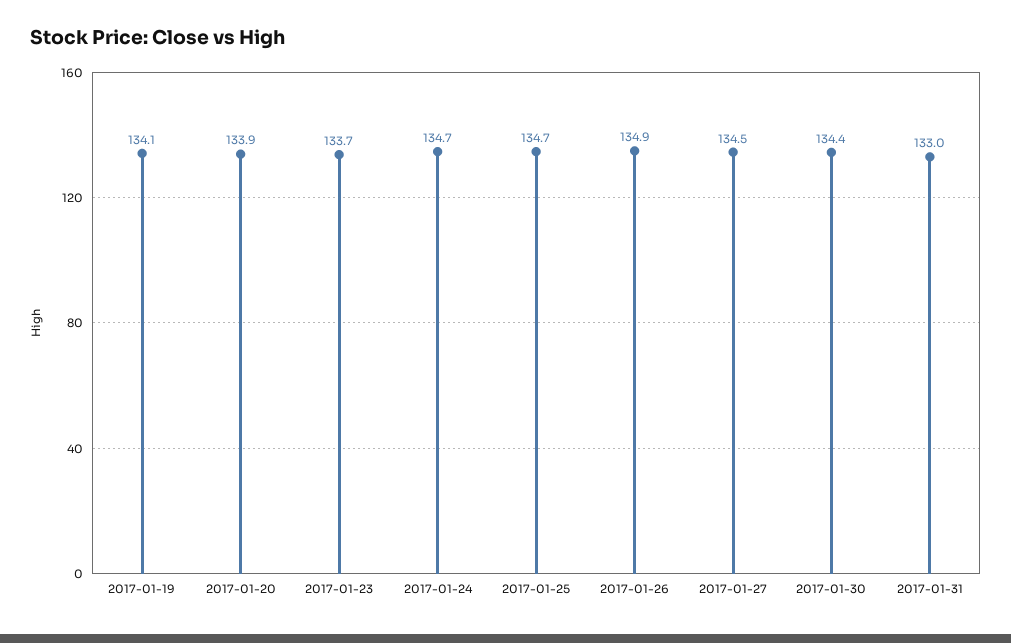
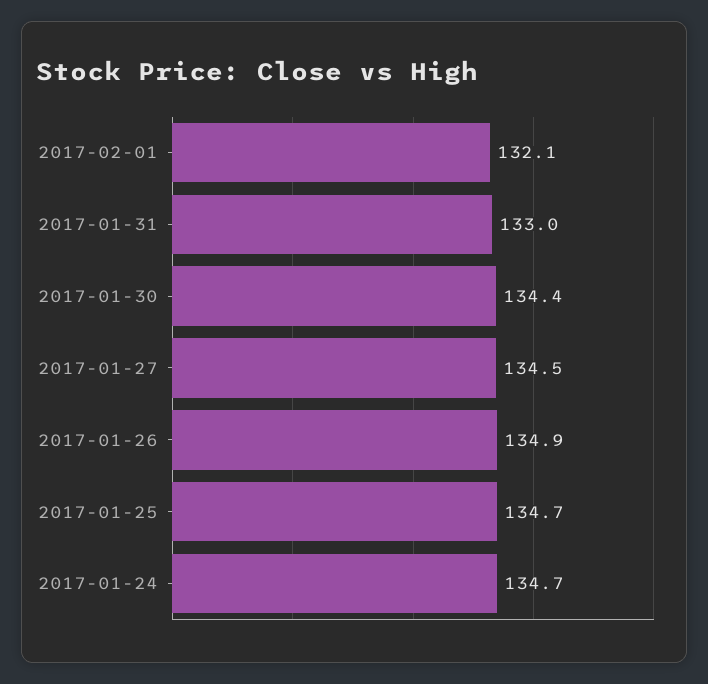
2017-01-19: 134.1 -> none
2017-01-20: 133.9 -> none
2017-01-23: 133.7 -> none
2017-02-01: none -> 132.1

